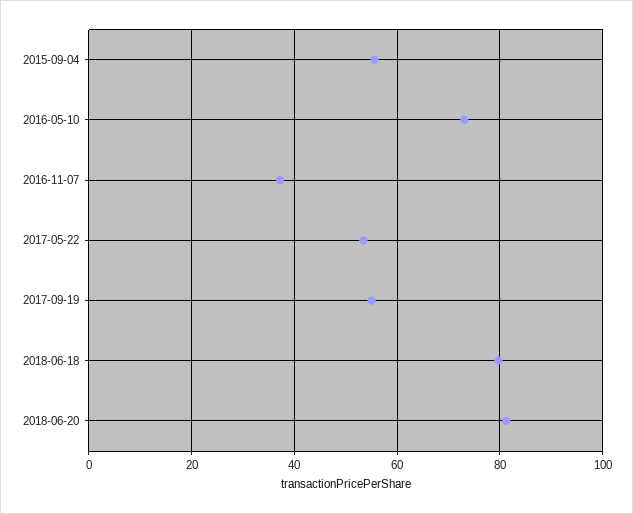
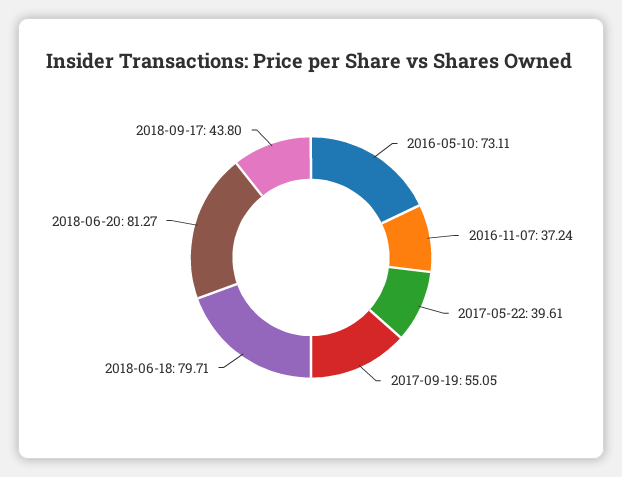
2015-09-04: 56 -> none
2017-05-22: 54 -> 39.61
2018-09-17: none -> 43.8

